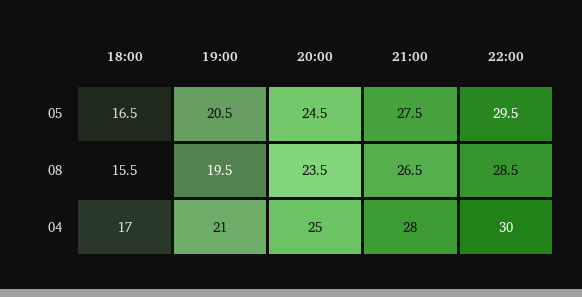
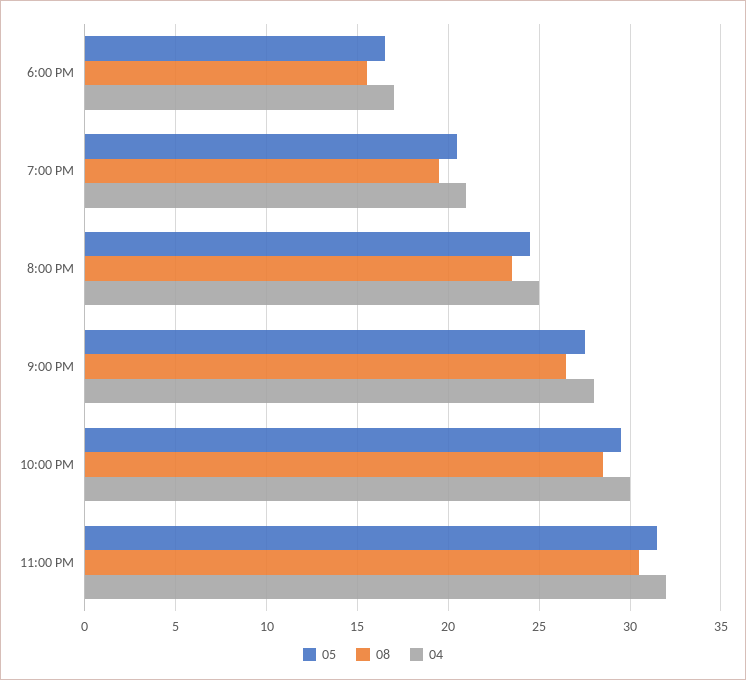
05, 11:00 PM: none -> 31.5
08, 11:00 PM: none -> 30.5
04, 11:00 PM: none -> 32

